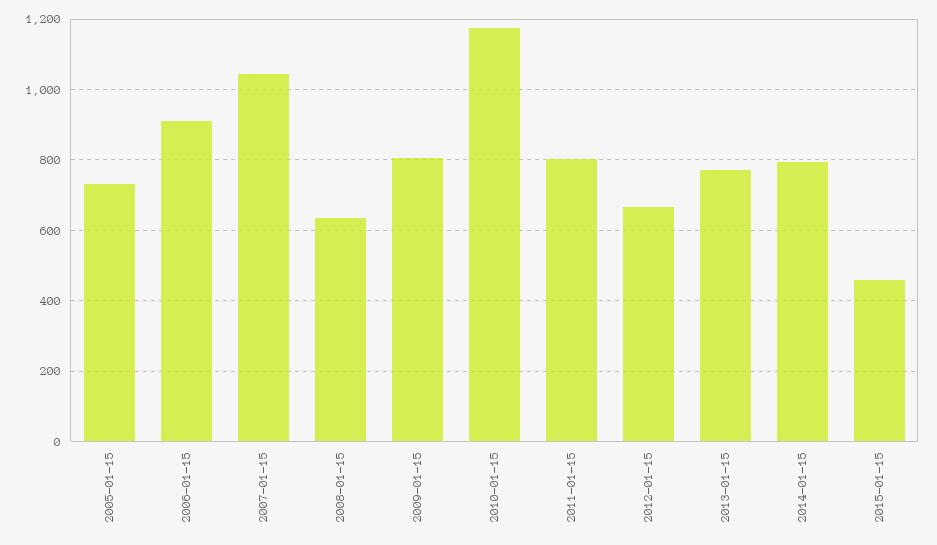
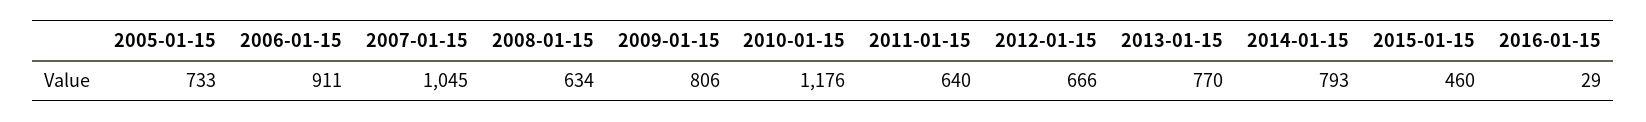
2011-01-15: 800 -> 640
2016-01-15: none -> 29

